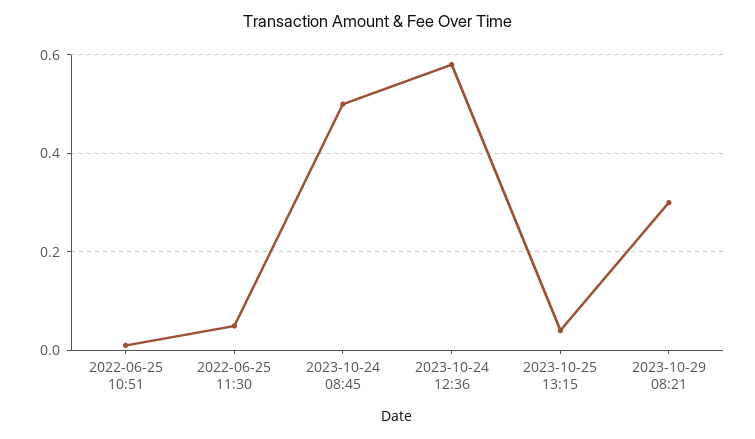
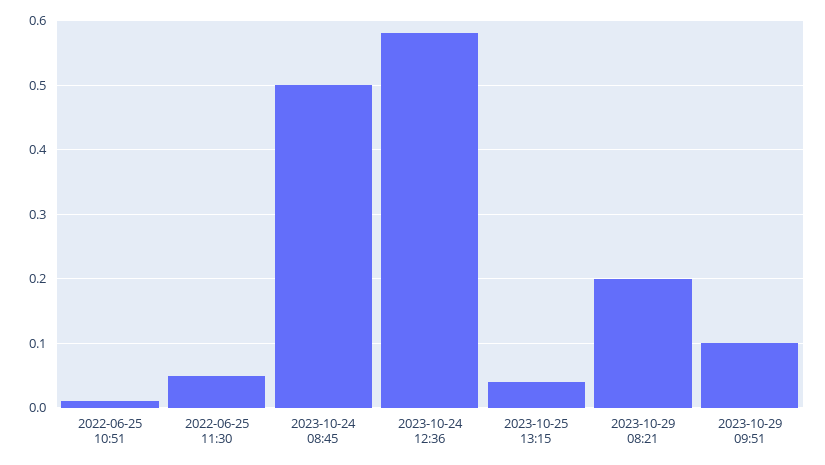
2023-10-29 08:21: 0.3 -> 0.2
2023-10-29 09:51: none -> 0.1

